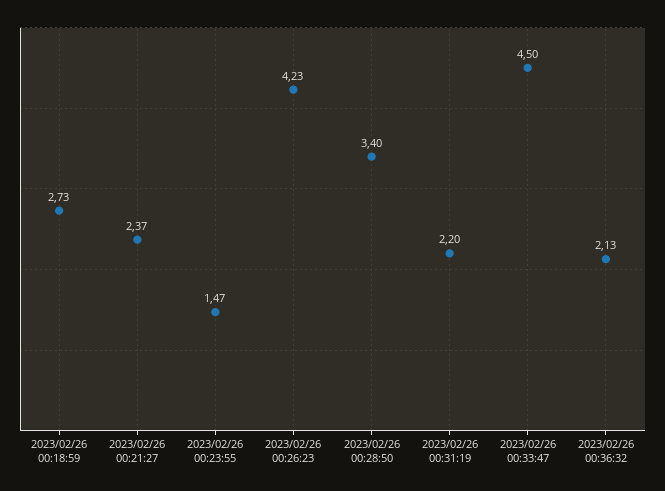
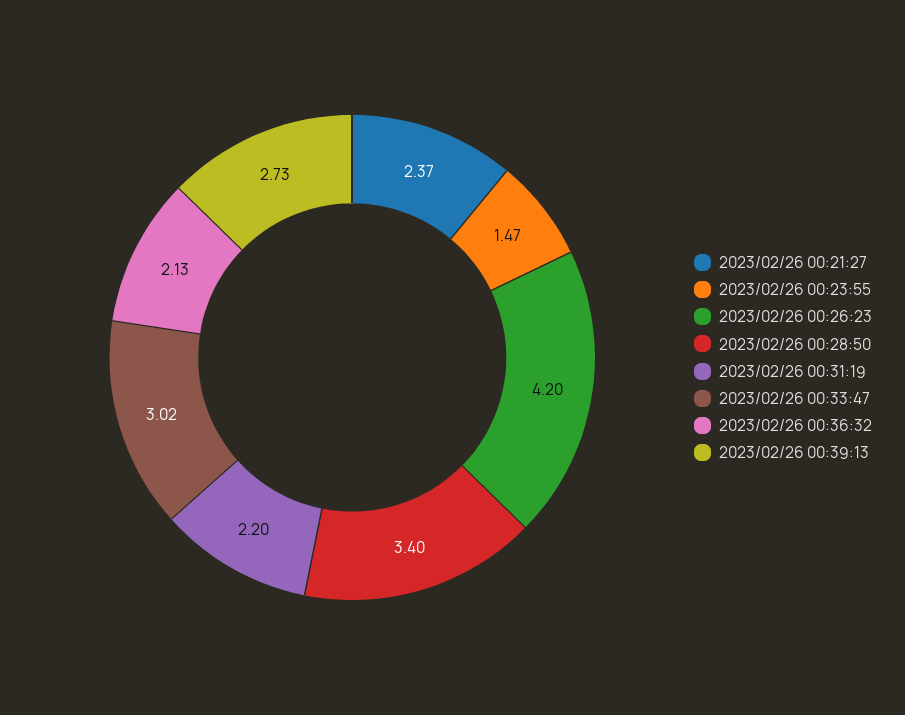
2023/02/26 00:18:59: 2.73 -> none
2023/02/26 00:26:23: 4.23 -> 4.2
2023/02/26 00:33:47: 4.5 -> 3.02
2023/02/26 00:39:13: none -> 2.73

